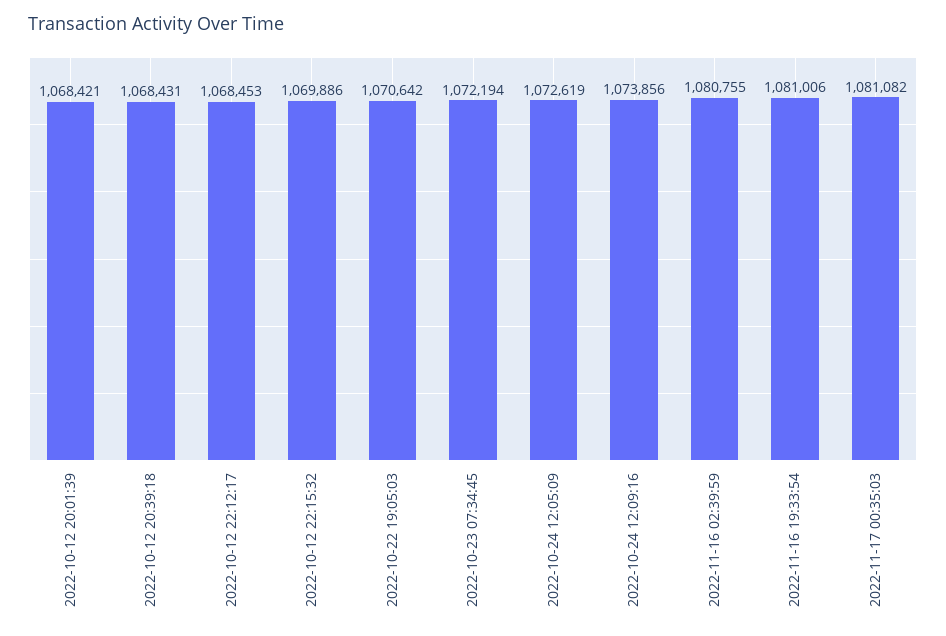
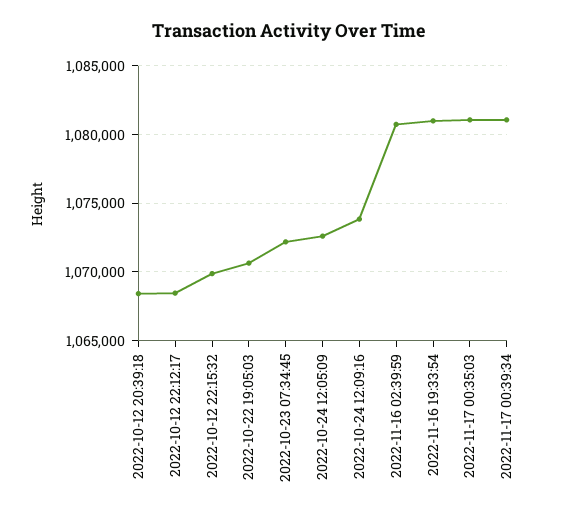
2022-10-12 20:01:39: 1068421 -> none
2022-11-17 00:39:34: none -> 1081000

